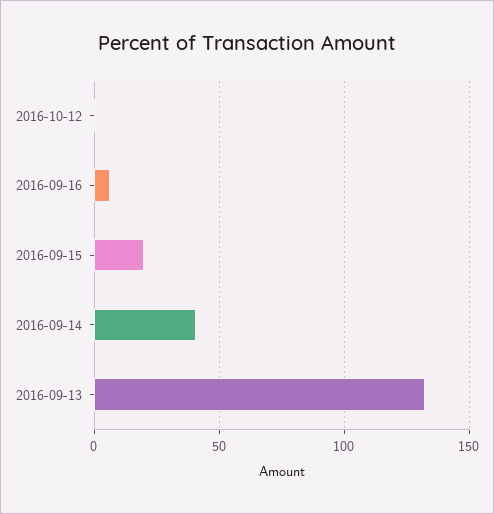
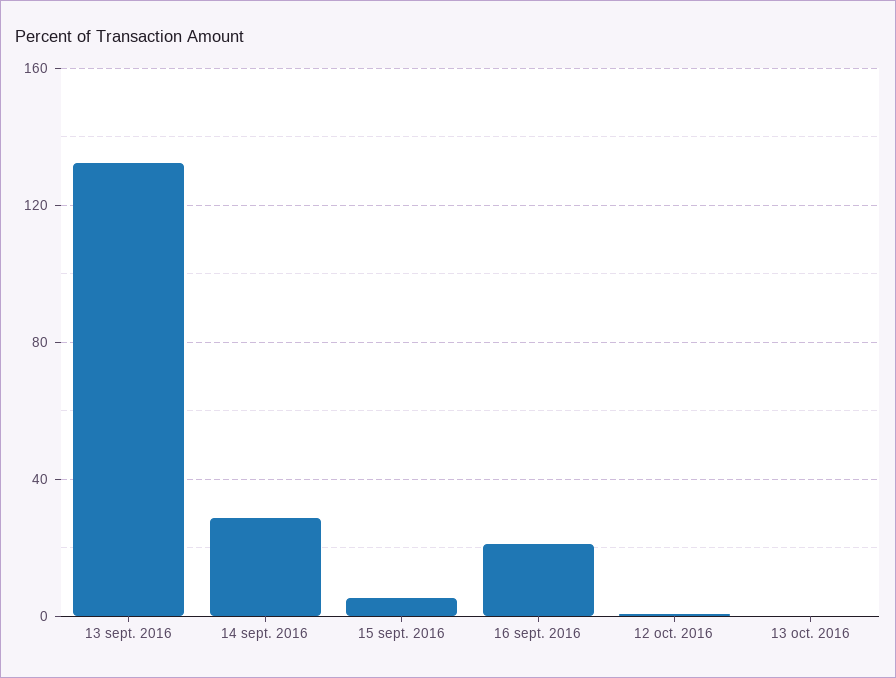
2016-09-16: 5 -> 20
2016-09-15: 20 -> 5
2016-09-14: 40 -> 30
13 oct. 2016: none -> 0

